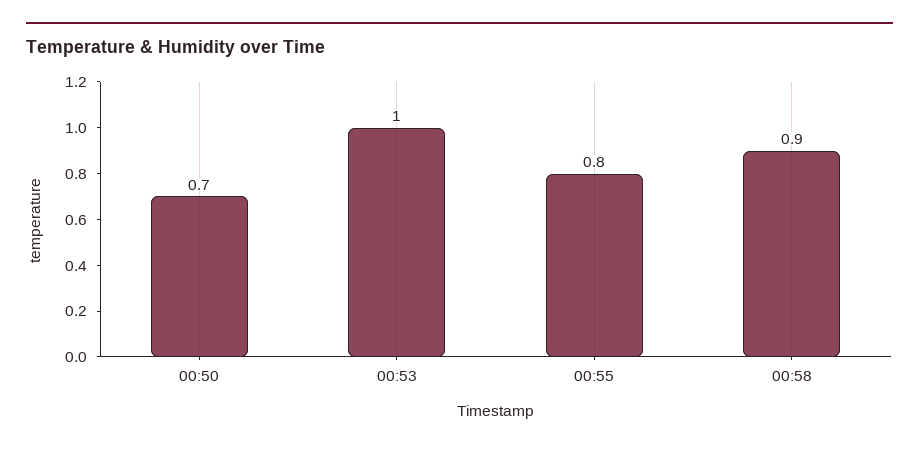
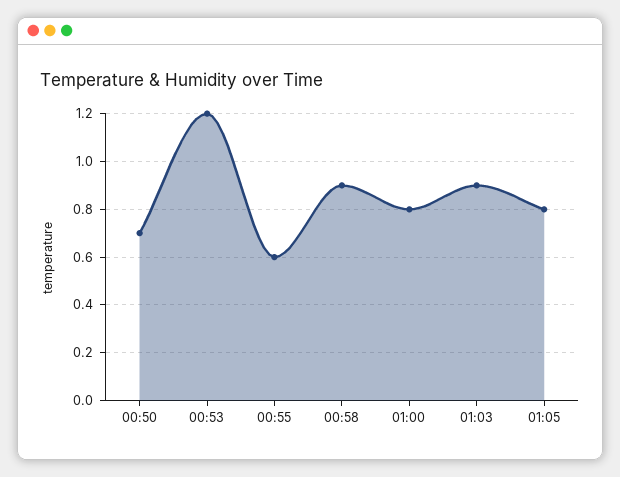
00:53: 1 -> 1.2
00:55: 0.8 -> 0.6
01:00: none -> 0.8
01:03: none -> 0.9
01:05: none -> 0.8

